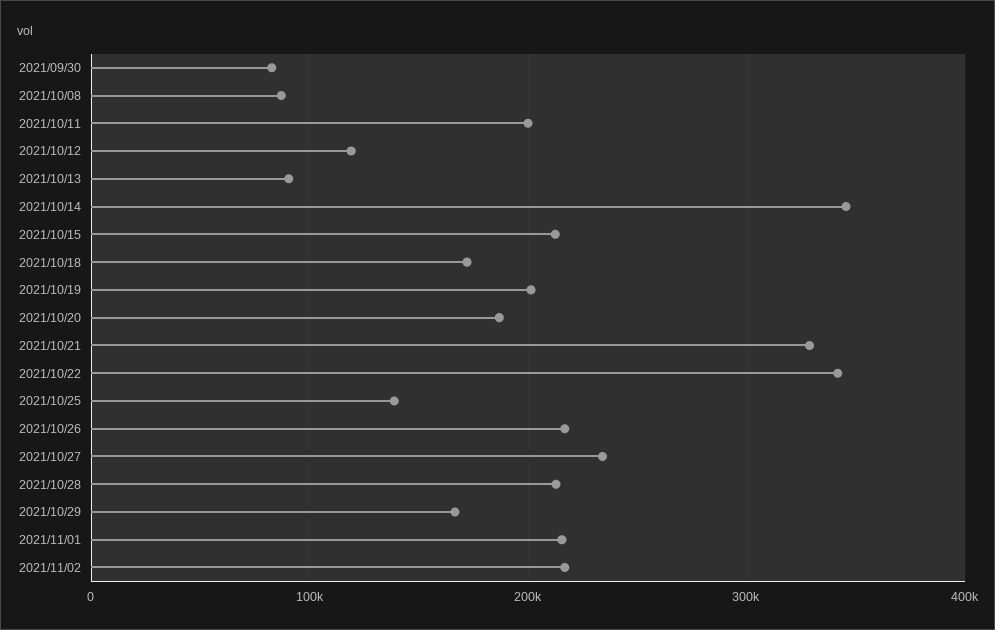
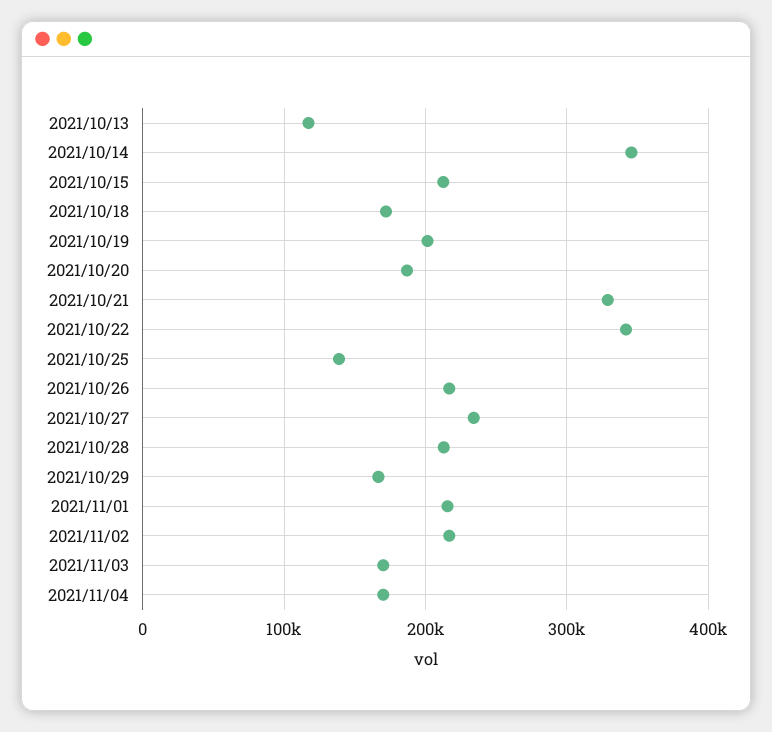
2021/09/30: 80000 -> none
2021/10/08: 90000 -> none
2021/10/11: 200000 -> none
2021/10/12: 120000 -> none
2021/10/13: 90000 -> 120000
2021/11/03: none -> 170000
2021/11/04: none -> 170000

